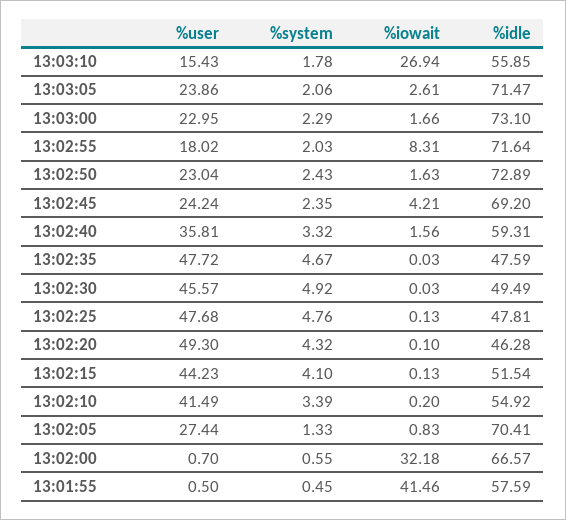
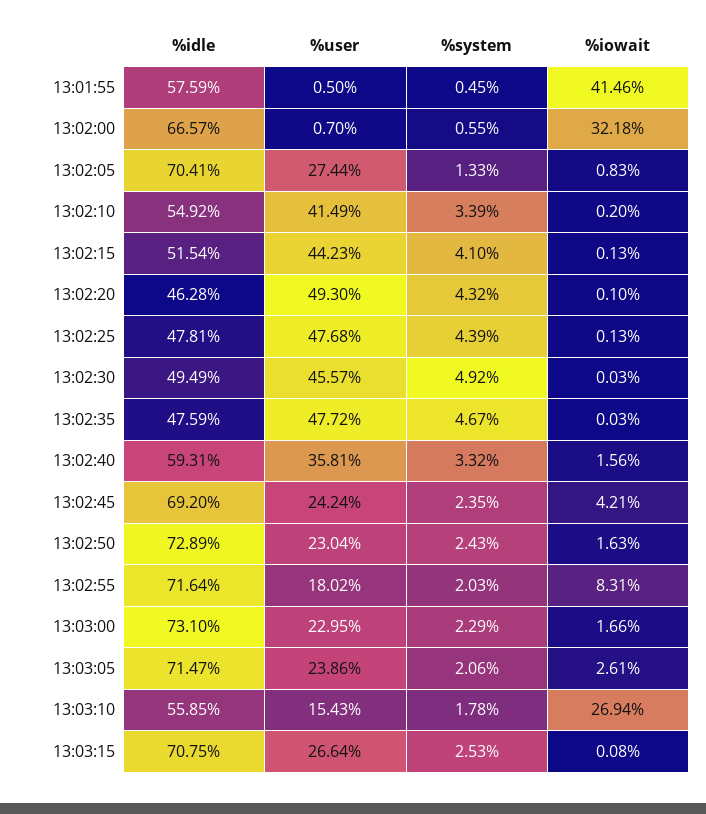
%system, 13:02:25: 4.76 -> 4.39
%idle, 13:03:15: none -> 70.75
%user, 13:03:15: none -> 26.64
%system, 13:03:15: none -> 2.53
%iowait, 13:03:15: none -> 0.08

